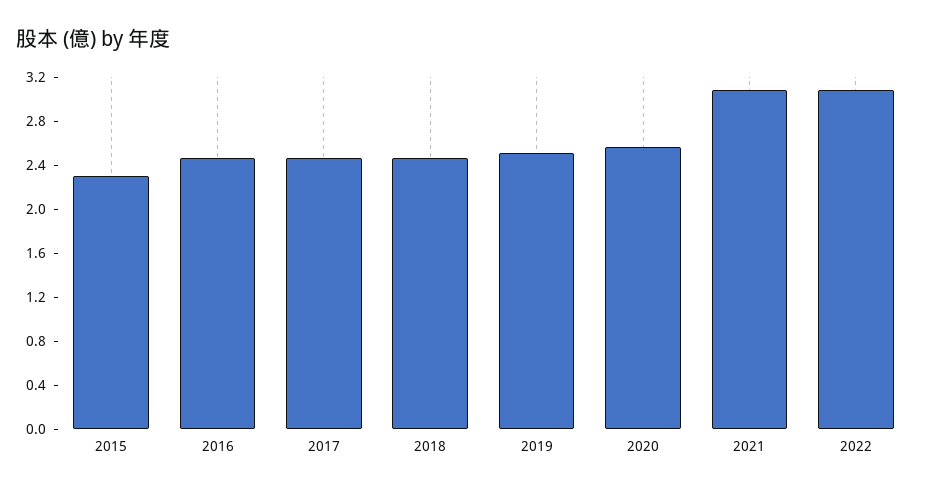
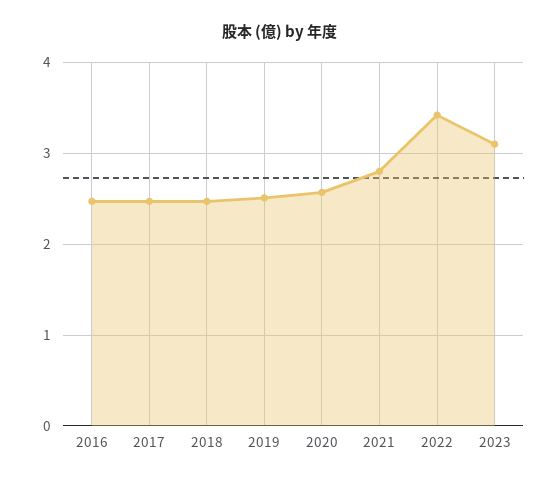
2015: 2.3 -> none
2021: 3.1 -> 2.8
2022: 3.1 -> 3.4
2023: none -> 3.1

